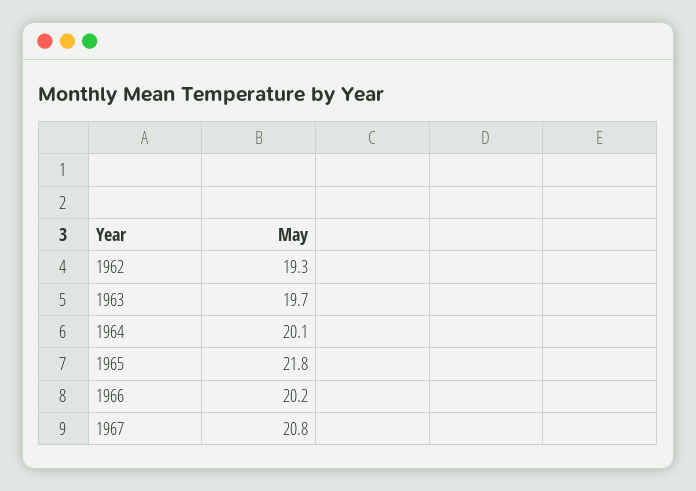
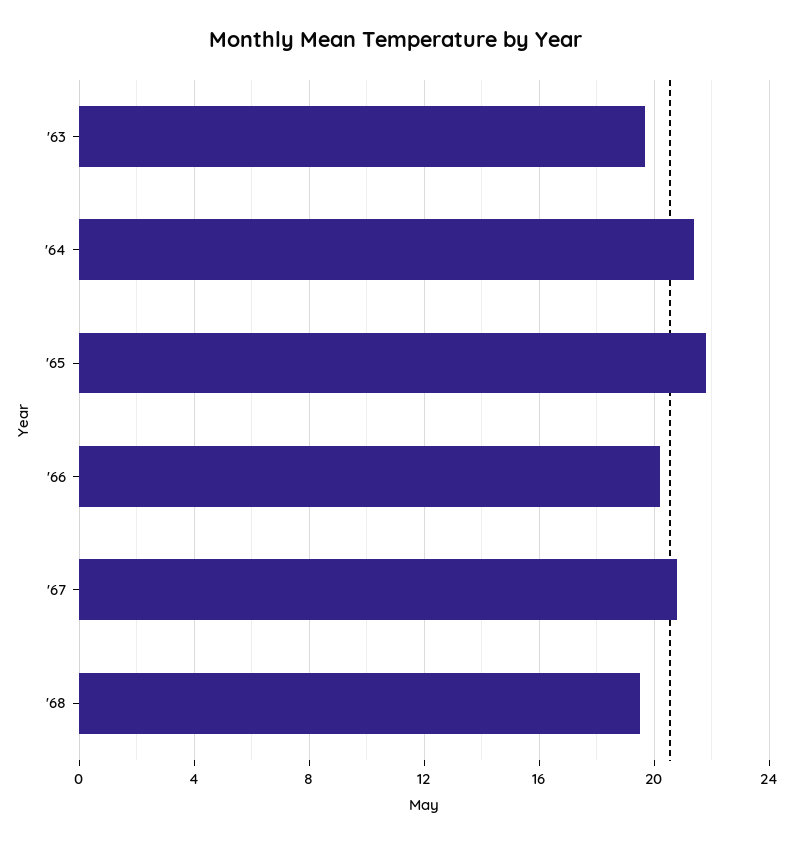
1962: 19.3 -> none
1964: 20.1 -> 21.5
'68: none -> 19.5

